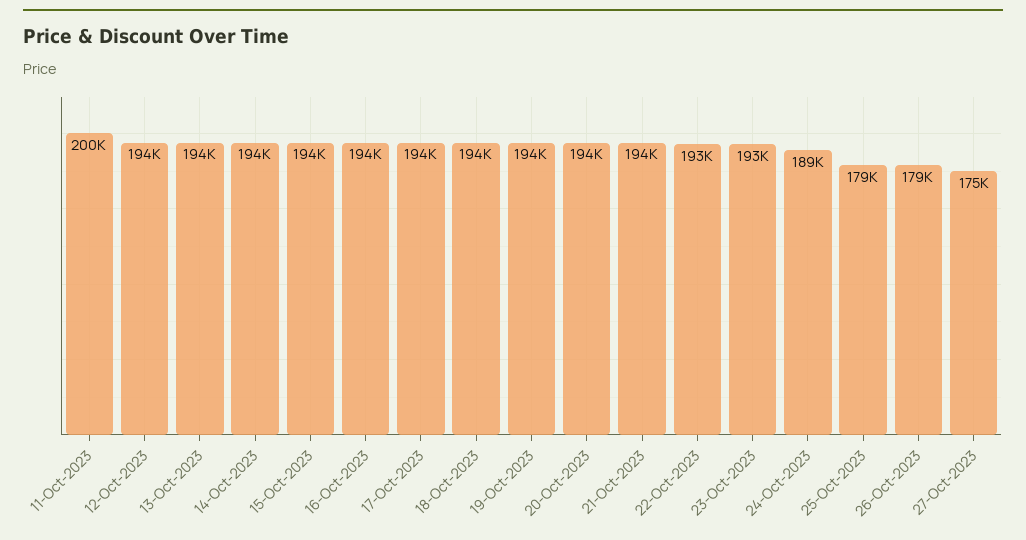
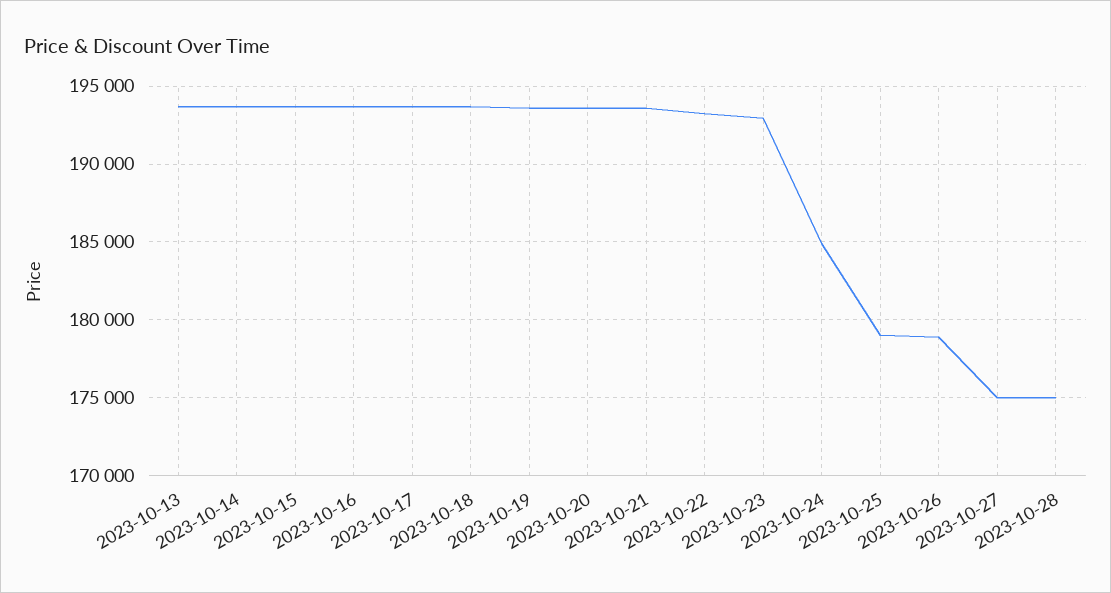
11-Oct-2023: 200000 -> none
12-Oct-2023: 194000 -> none
24-Oct-2023: 189000 -> 185000
2023-10-28: none -> 175000

